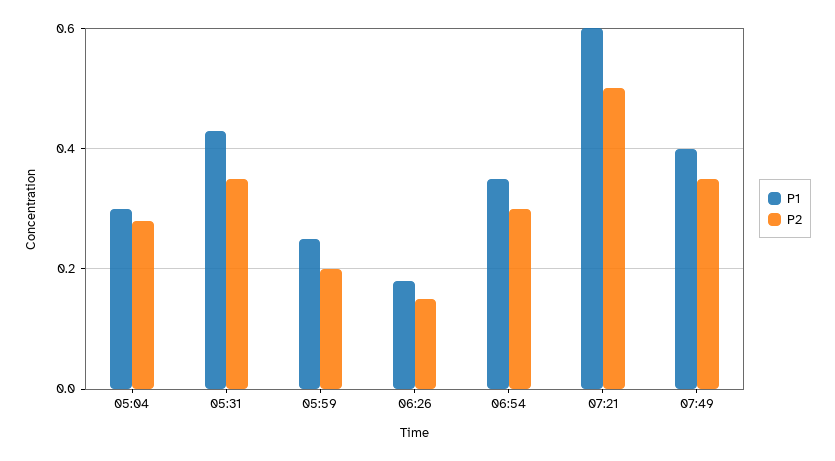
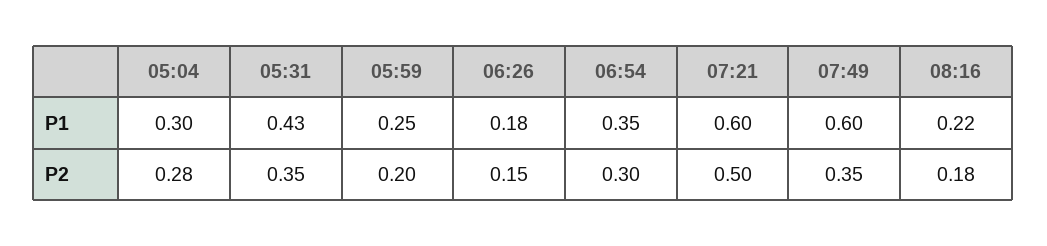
P1, 07:49: 0.4 -> 0.6
P1, 08:16: none -> 0.22
P2, 08:16: none -> 0.18

